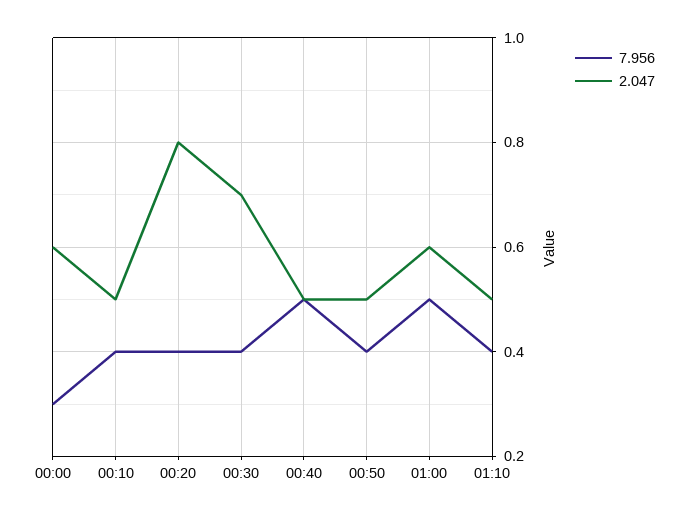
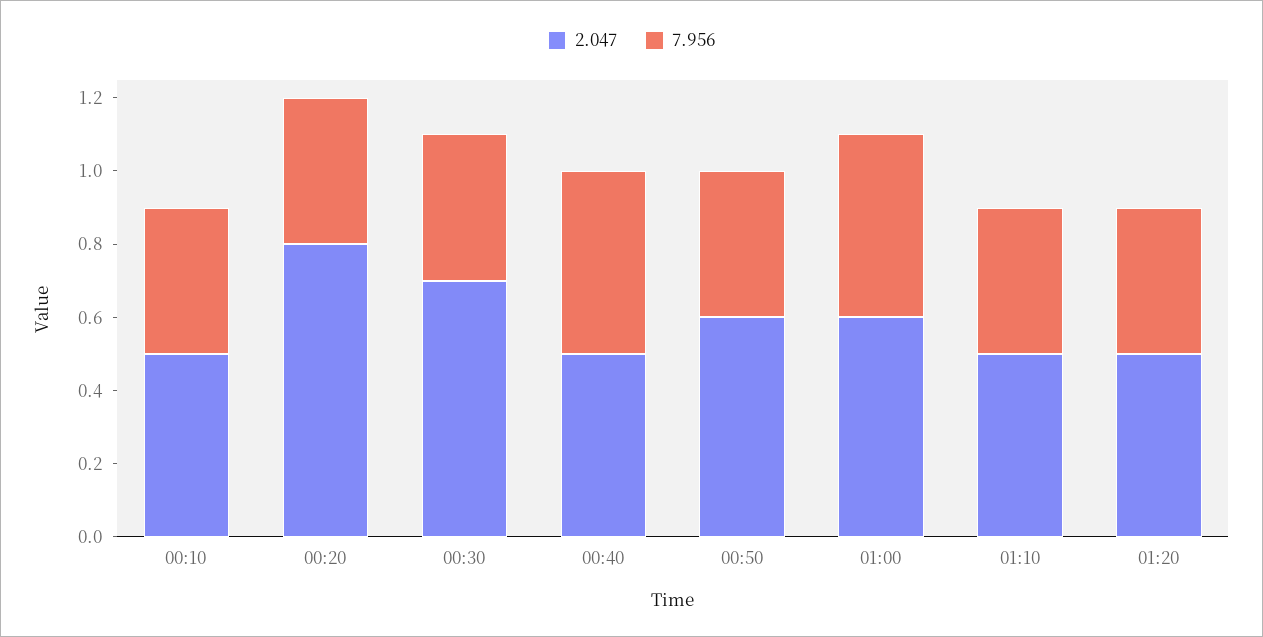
7.956, 00:00: 0.3 -> none
2.047, 00:00: 0.6 -> none
2.047, 00:50: 0.5 -> 0.6
2.047, 01:20: none -> 0.5
7.956, 01:20: none -> 0.4

